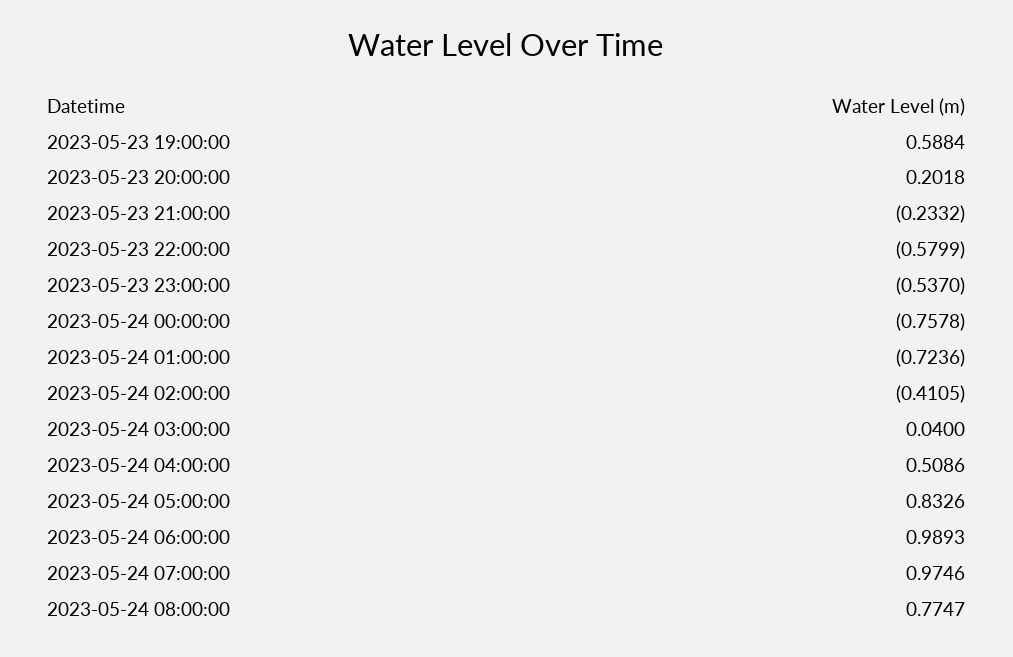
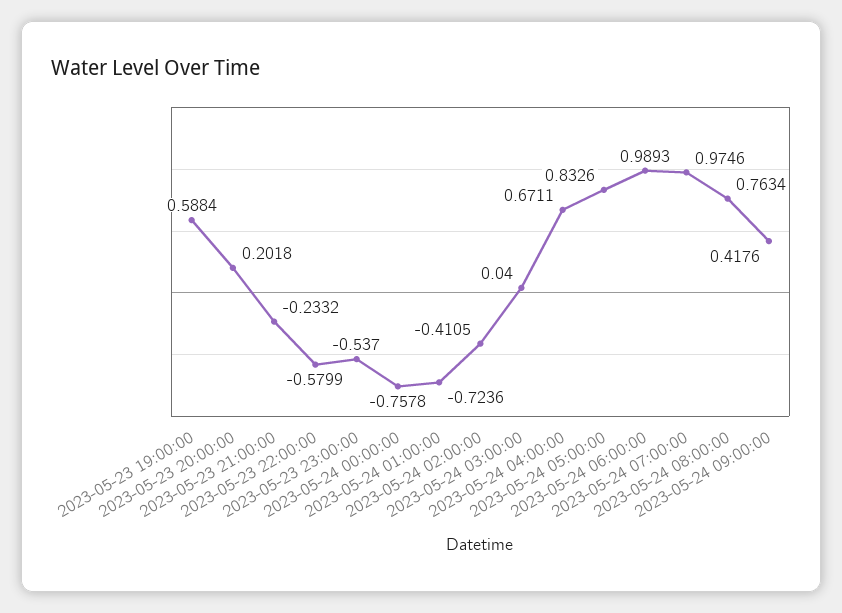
2023-05-24 04:00:00: 0.5086 -> 0.6711
2023-05-24 08:00:00: 0.7747 -> 0.7634
2023-05-24 09:00:00: none -> 0.4176

